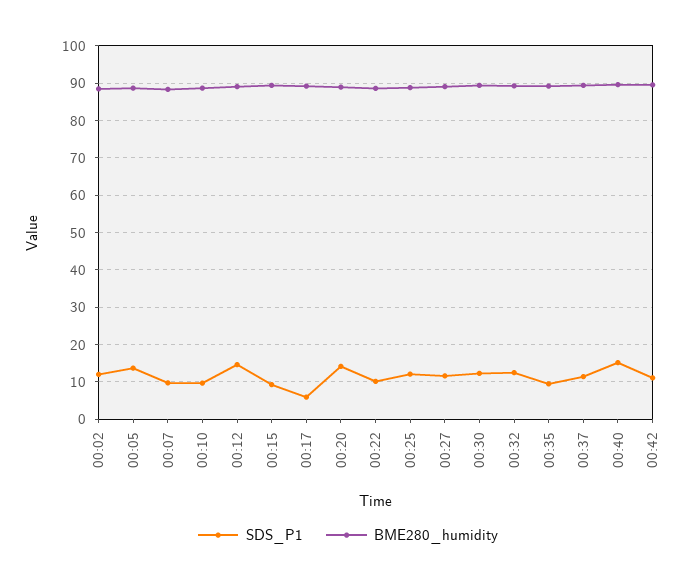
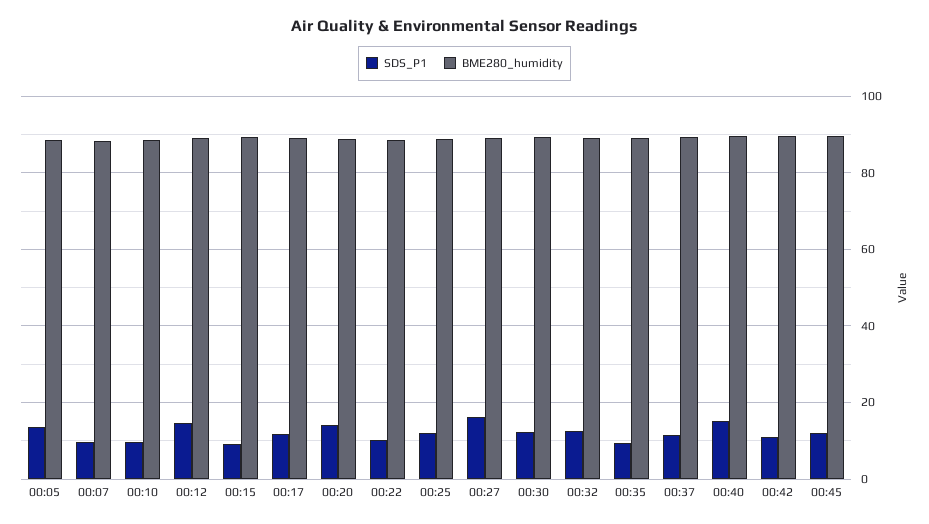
SDS_P1, 00:02: 12 -> none
BME280_humidity, 00:02: 88 -> none
SDS_P1, 00:17: 6 -> 12
SDS_P1, 00:27: 12 -> 16
SDS_P1, 00:45: none -> 12
BME280_humidity, 00:45: none -> 90

